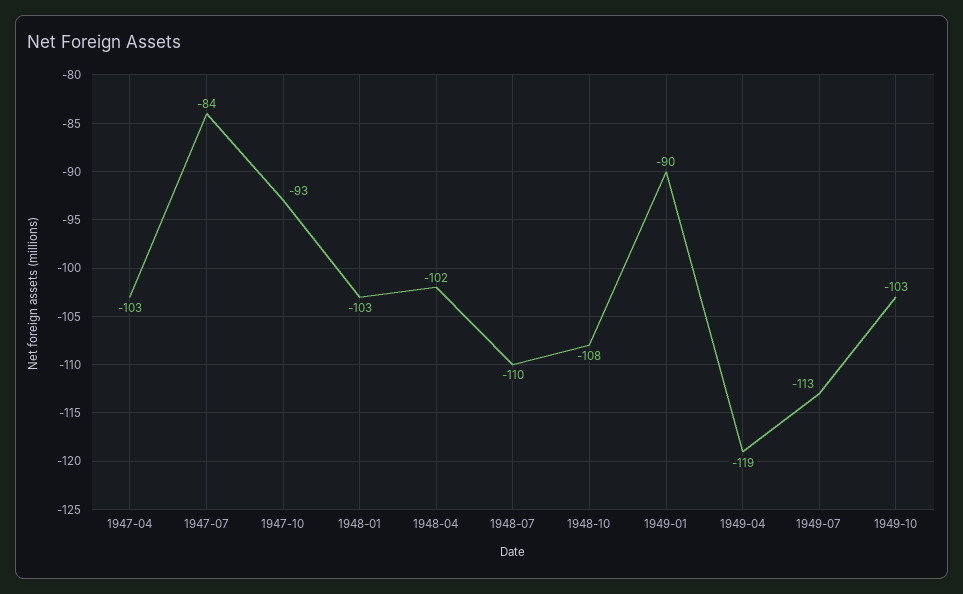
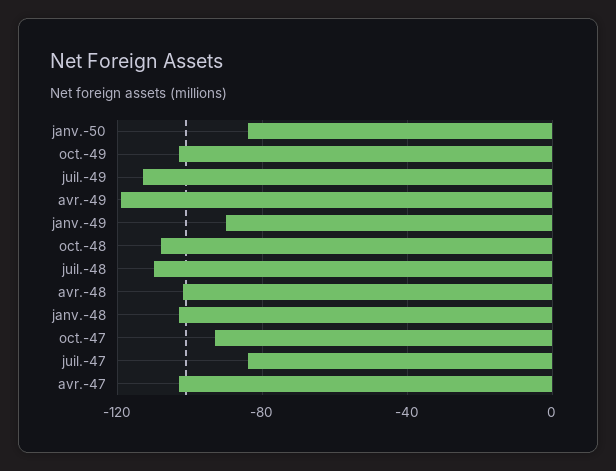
janv.-50: none -> -85

